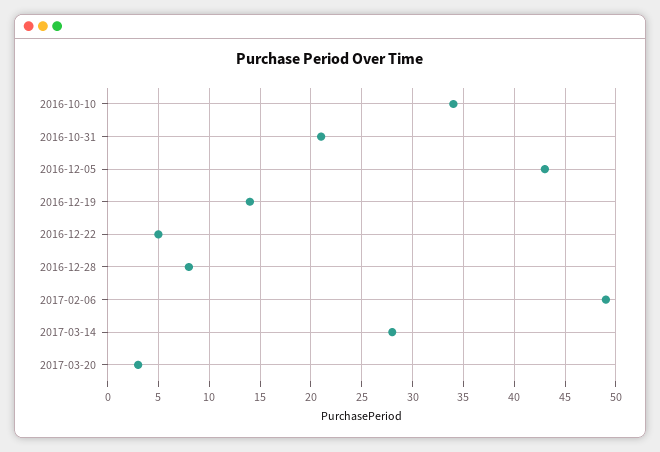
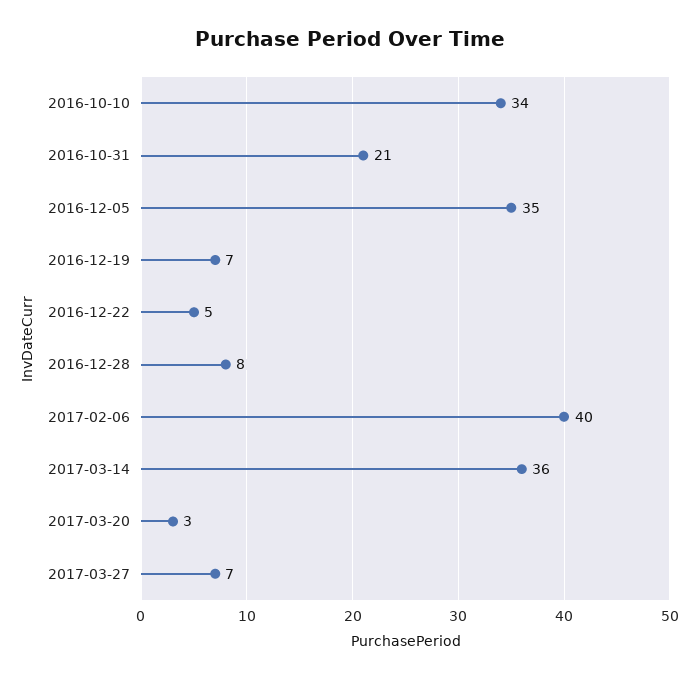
2016-12-05: 43 -> 35
2016-12-19: 14 -> 7
2017-02-06: 49 -> 40
2017-03-14: 28 -> 36
2017-03-27: none -> 7

